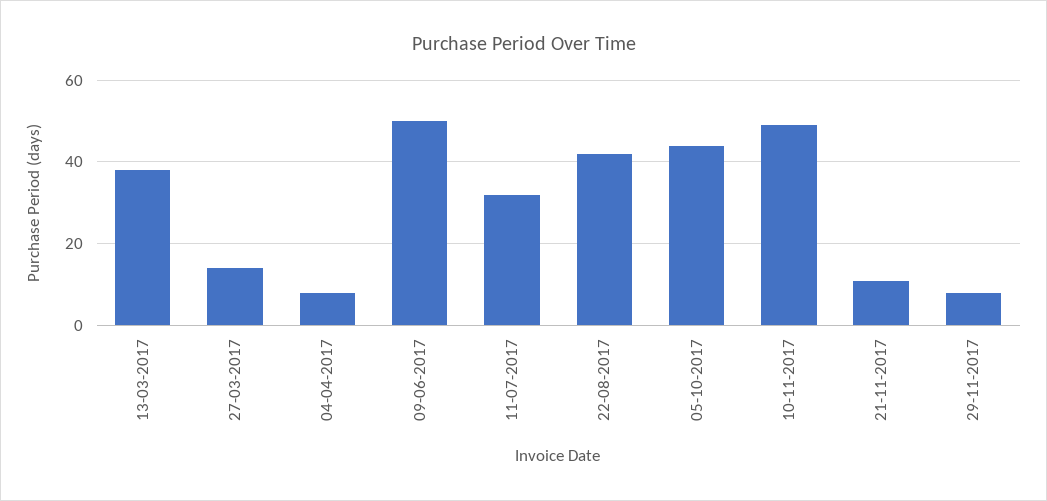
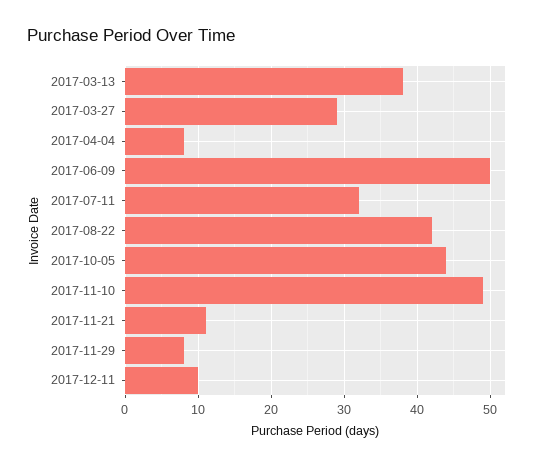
27-03-2017: 15 -> 29
2017-12-11: none -> 10

